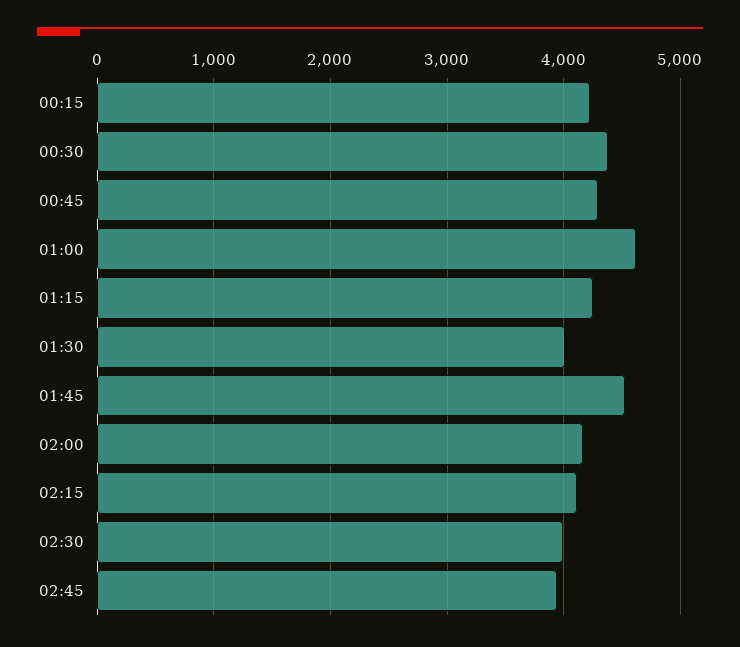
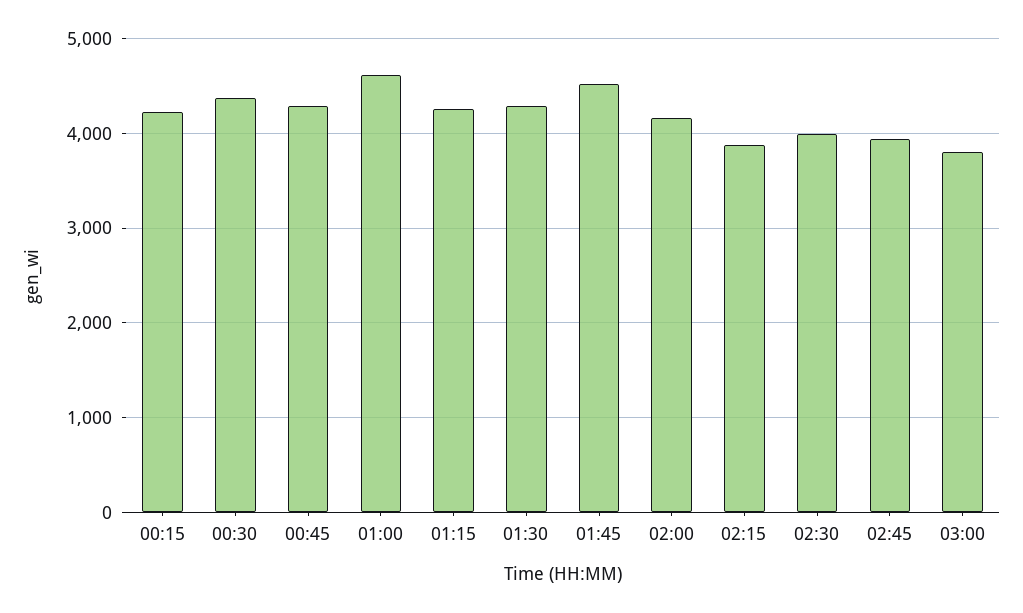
01:30: 4000 -> 4300
02:15: 4100 -> 3900
03:00: none -> 3800

